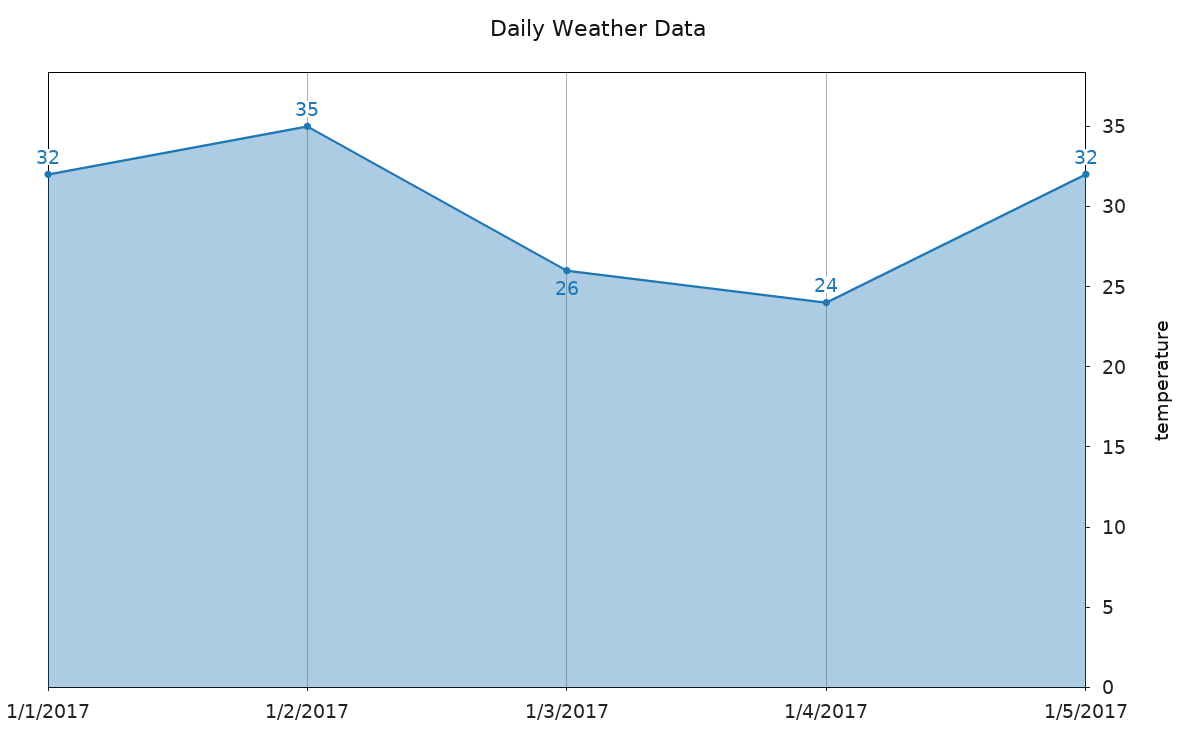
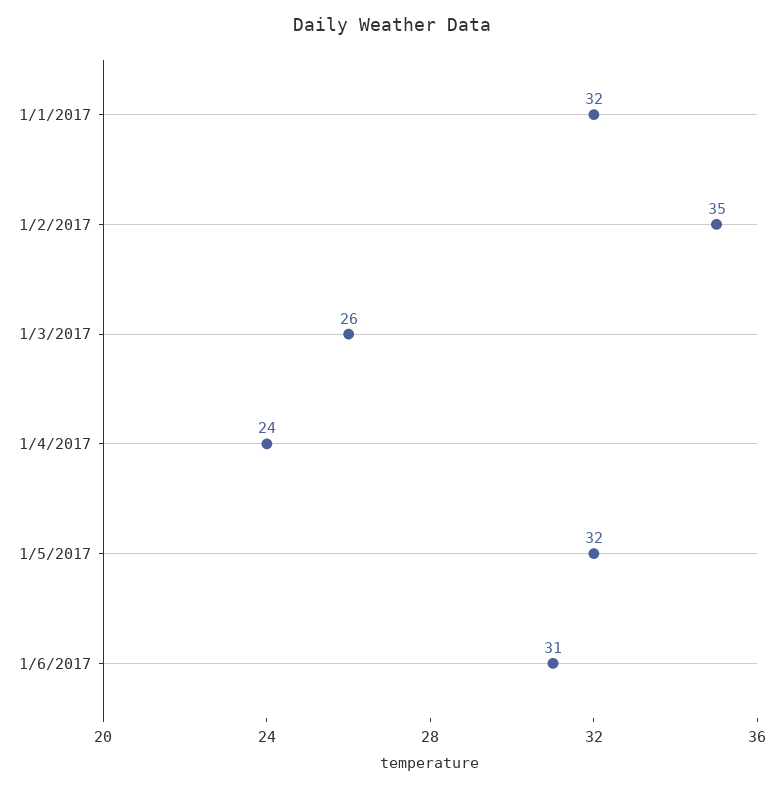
1/6/2017: none -> 31

